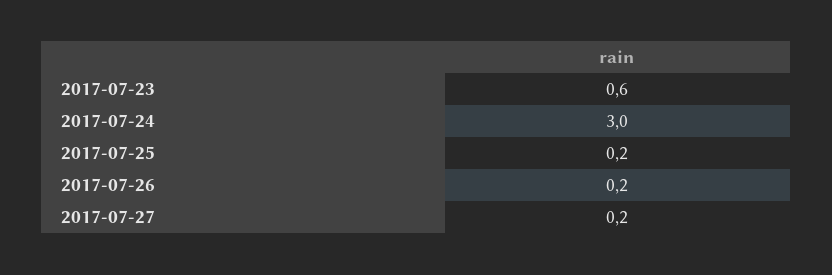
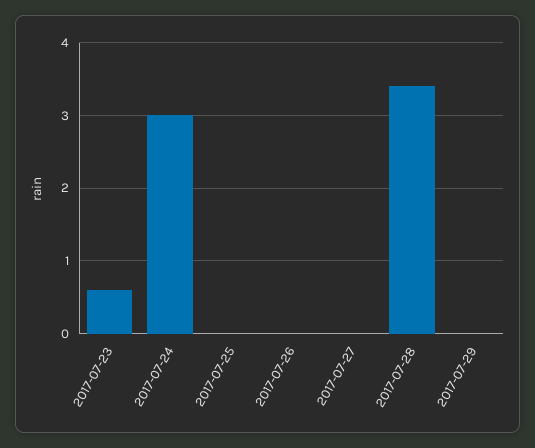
2017-07-25: 0.2 -> 0
2017-07-26: 0.2 -> 0
2017-07-27: 0.2 -> 0
2017-07-28: none -> 3.4
2017-07-29: none -> 0

